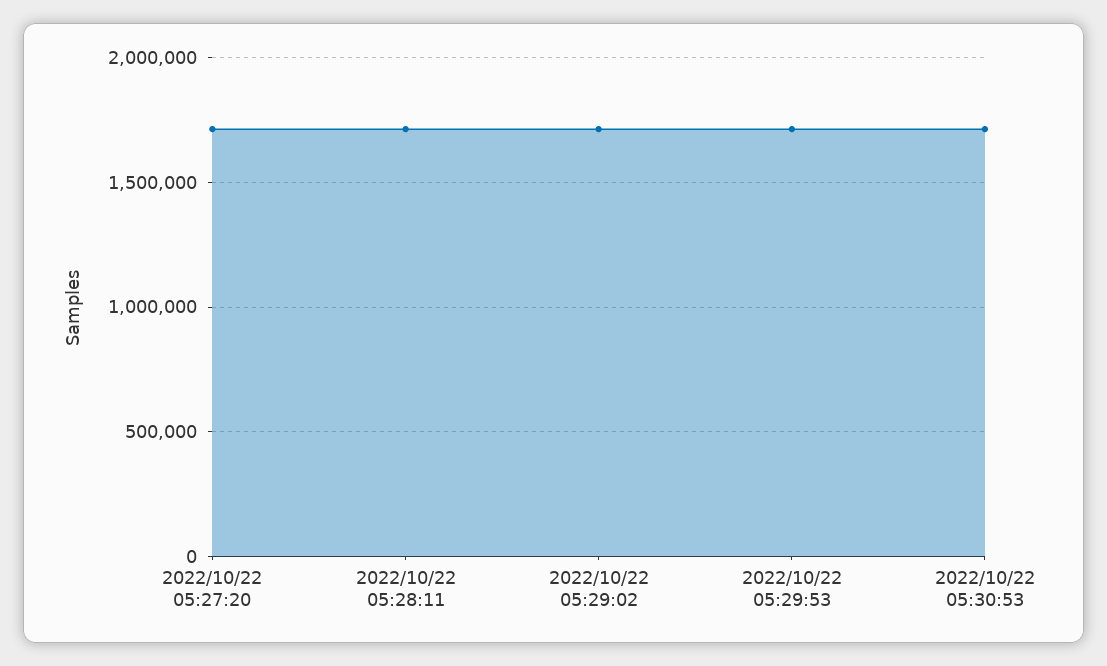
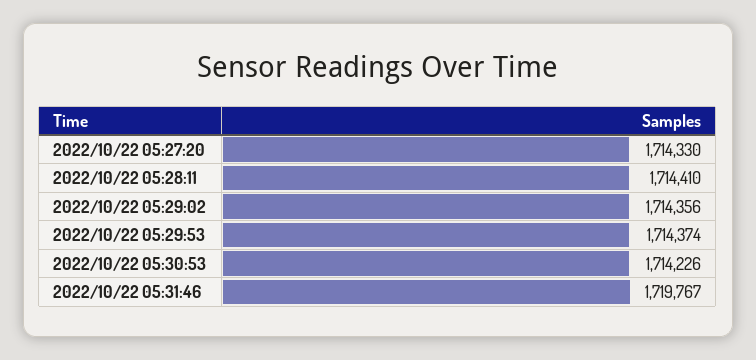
2022/10/22 05:31:46: none -> 1719767

